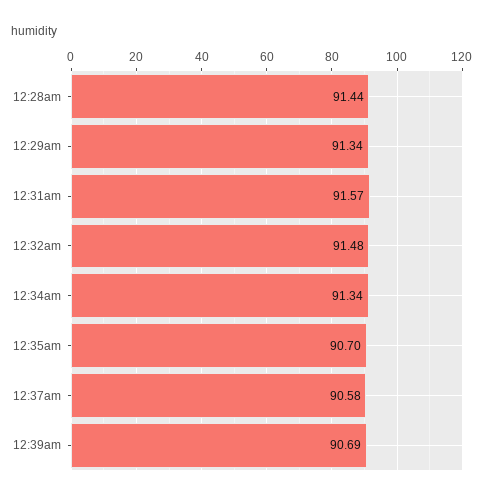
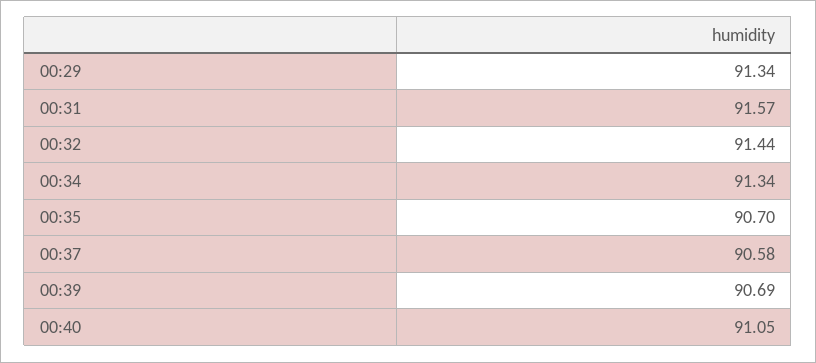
12:28am: 91.44 -> none
12:32am: 91.48 -> 91.44
00:40: none -> 91.05

